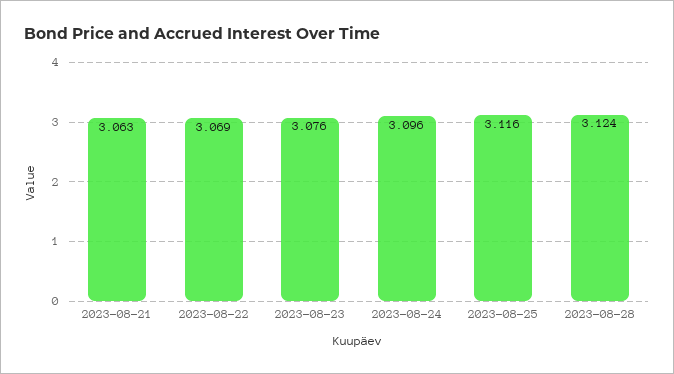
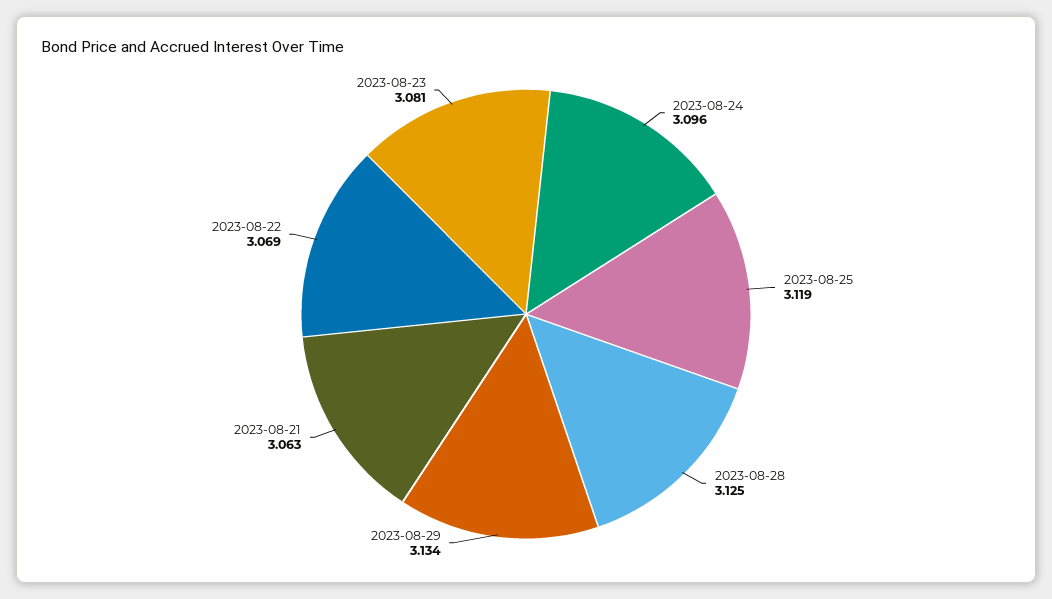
2023-08-23: 3.076 -> 3.081
2023-08-25: 3.116 -> 3.119
2023-08-28: 3.124 -> 3.125
2023-08-29: none -> 3.134

